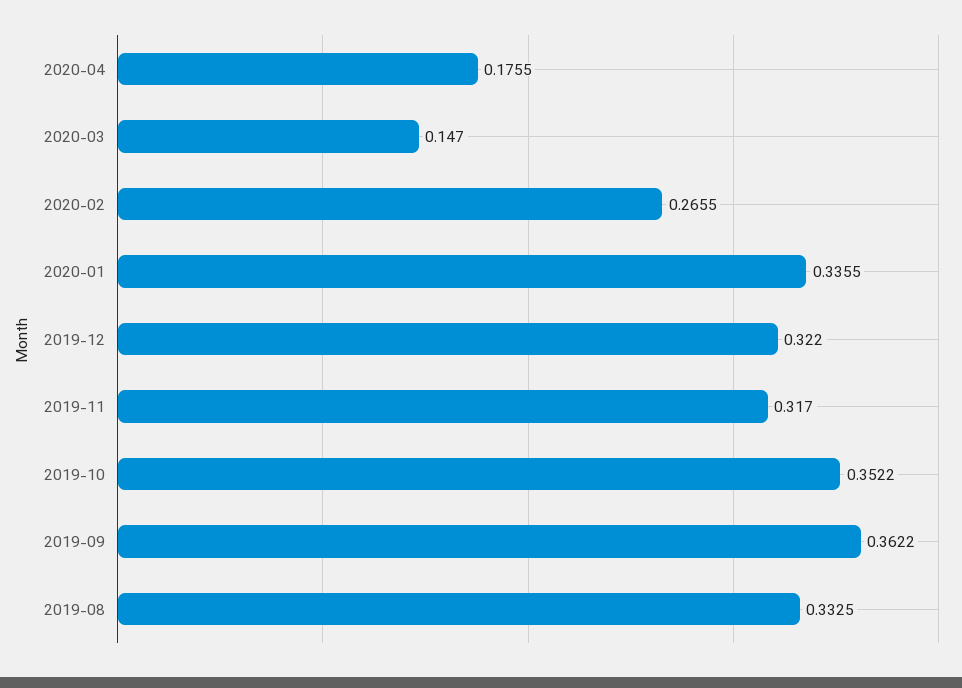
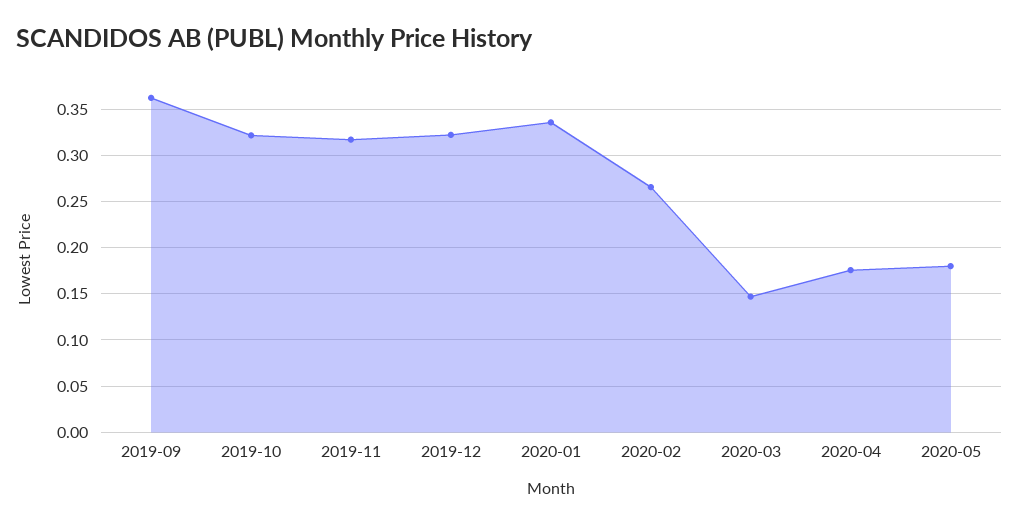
2019-10: 0.3522 -> 0.32
2019-08: 0.3325 -> none
2020-05: none -> 0.18

